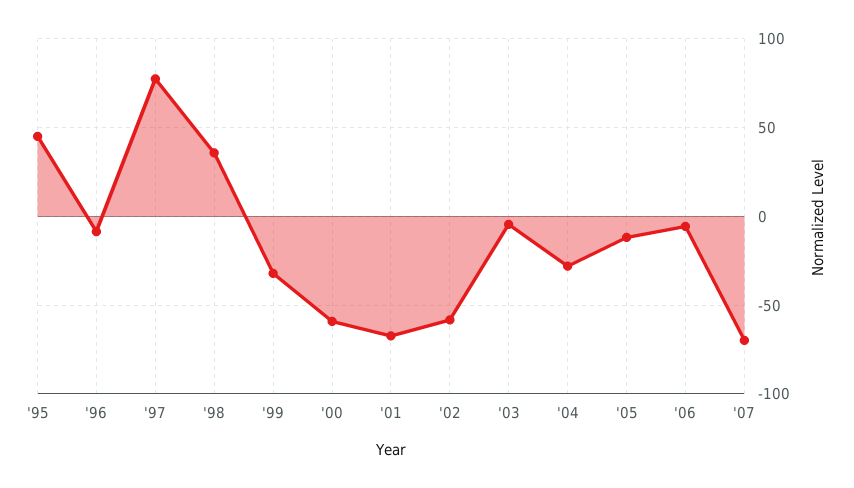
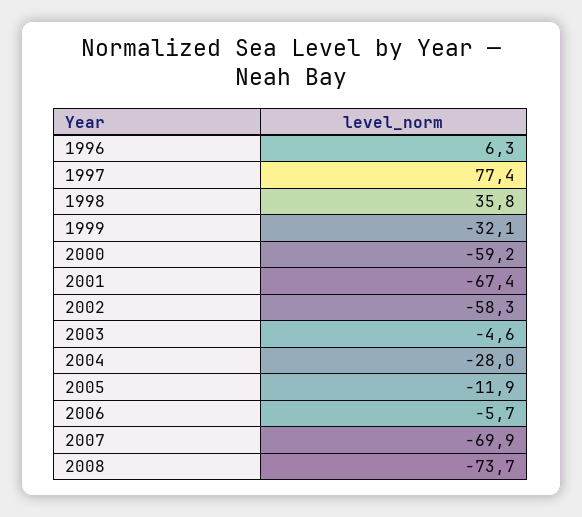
'95: 45 -> none
'96: -10 -> 6.3
2008: none -> -73.7

